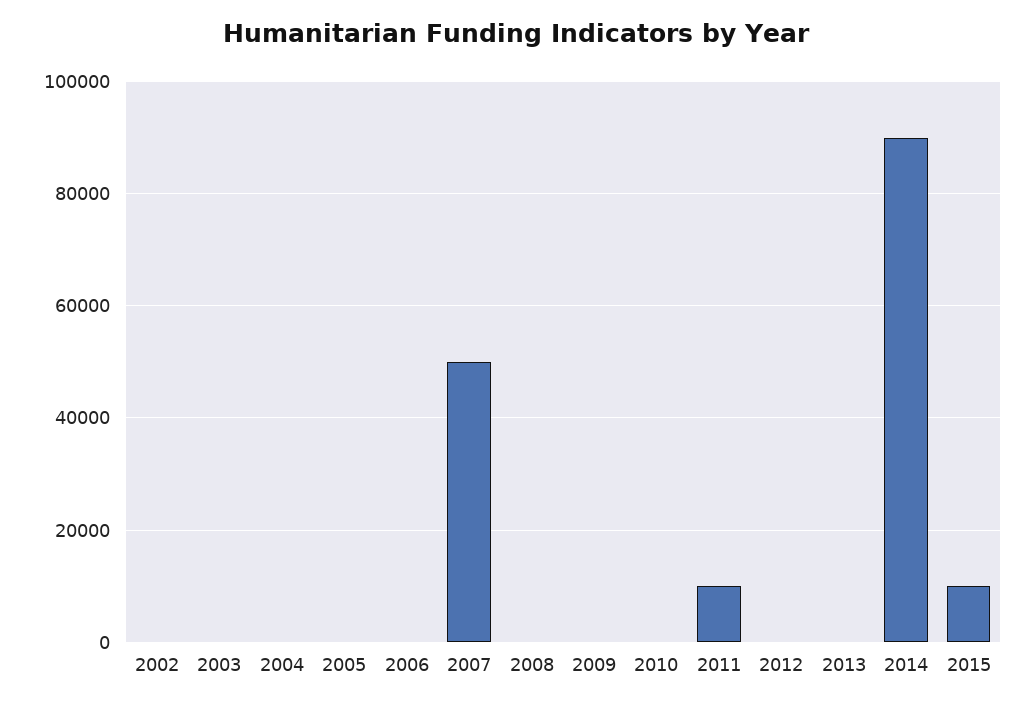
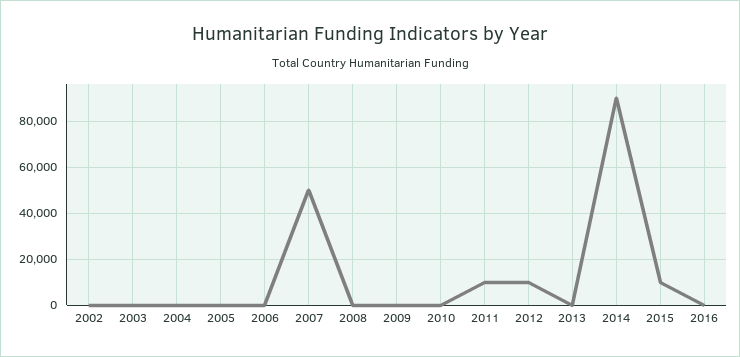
2012: 0 -> 10000
2016: none -> 0

